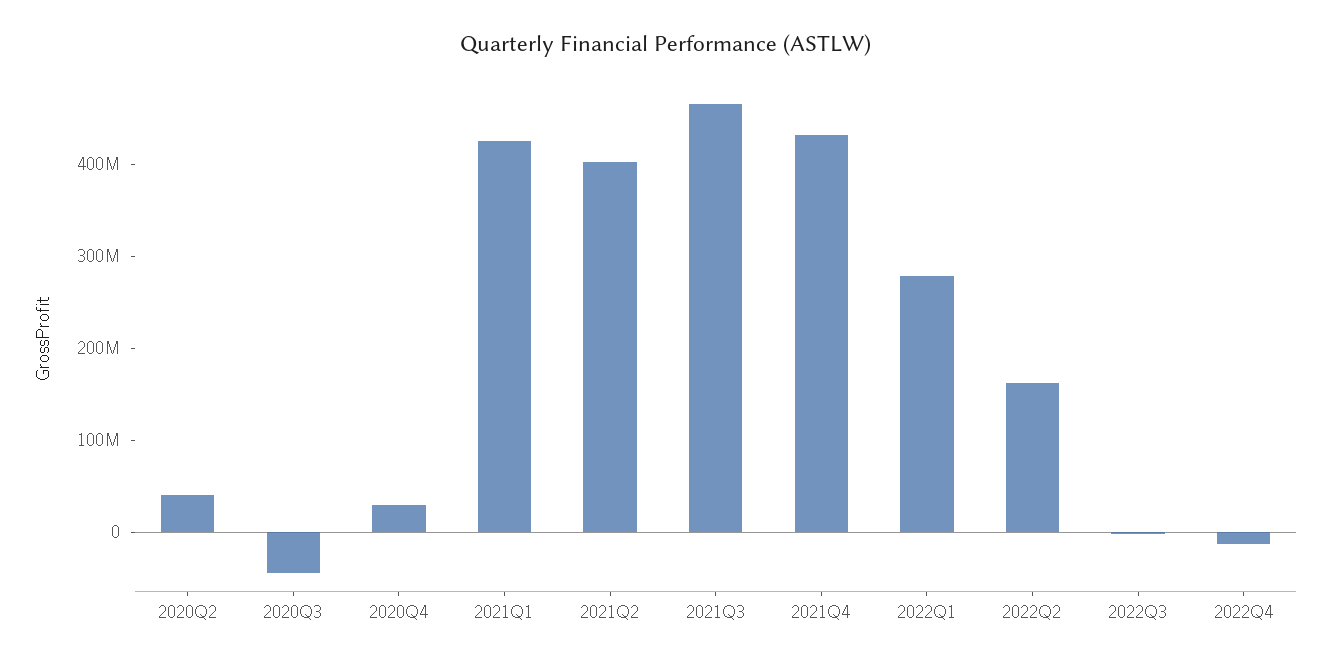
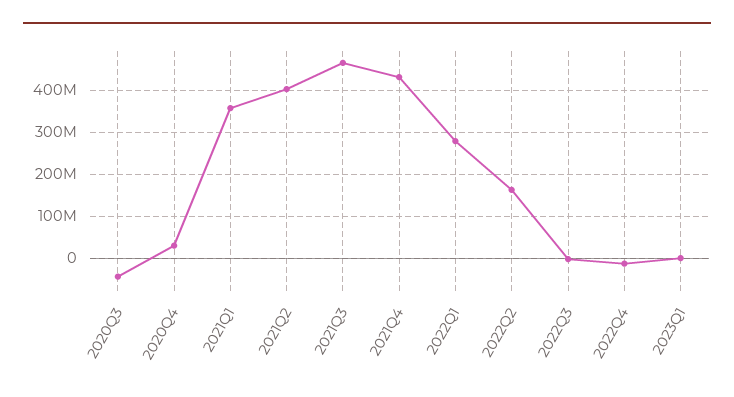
2020Q2: 40000000 -> none
2021Q1: 420000000 -> 360000000
2023Q1: none -> 0

